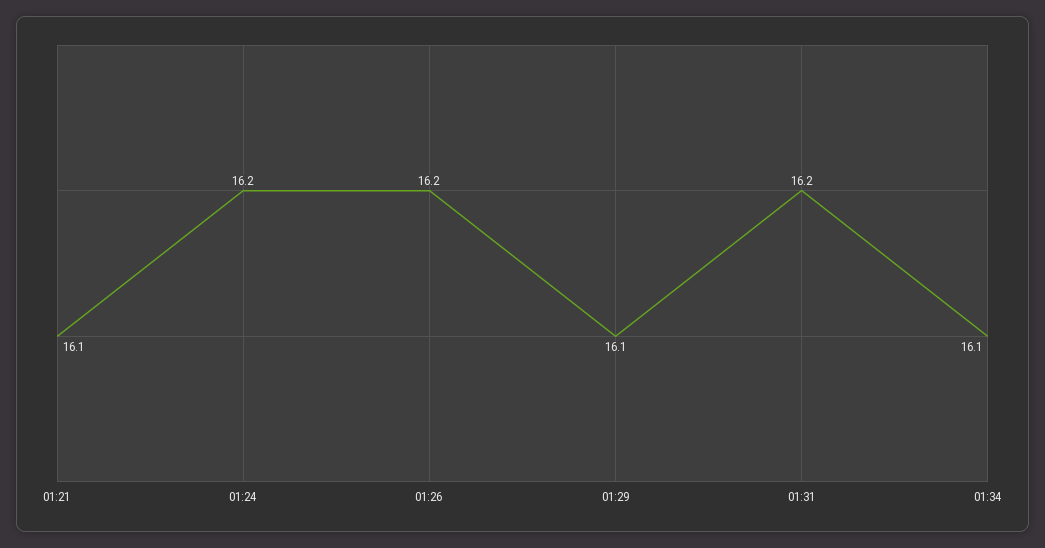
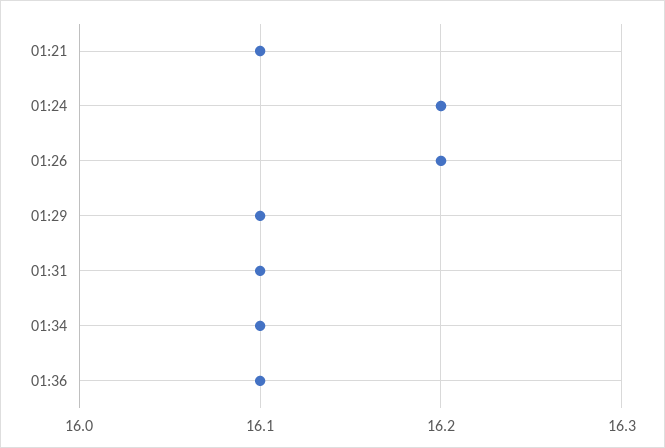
01:31: 16.2 -> 16.1
01:36: none -> 16.1

